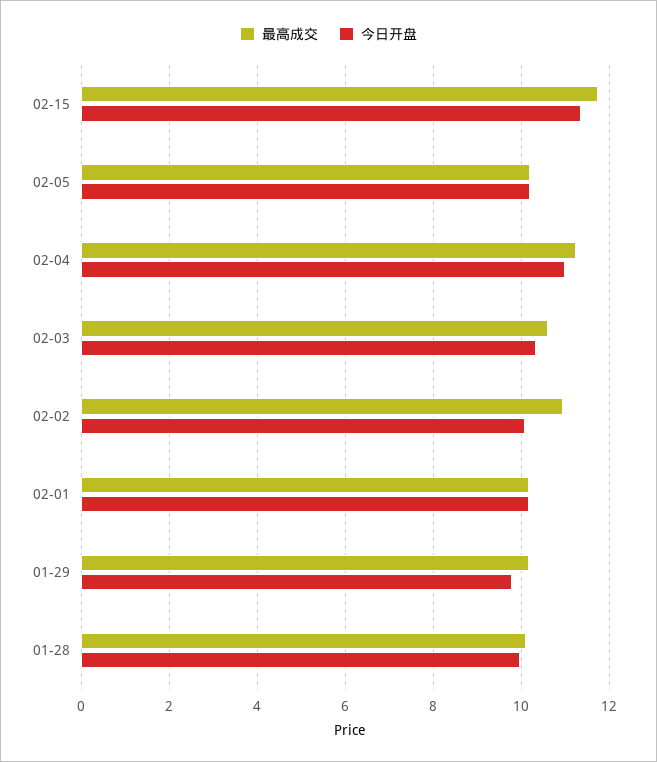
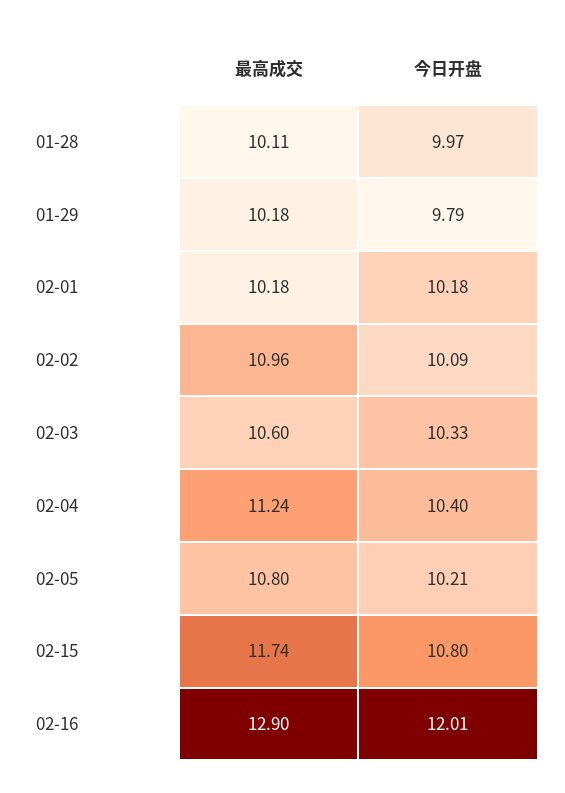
今日开盘, 02-15: 11.4 -> 10.8
最高成交, 02-05: 10.2 -> 10.8
今日开盘, 02-04: 11 -> 10.4
最高成交, 02-16: none -> 12.9
今日开盘, 02-16: none -> 12.01

